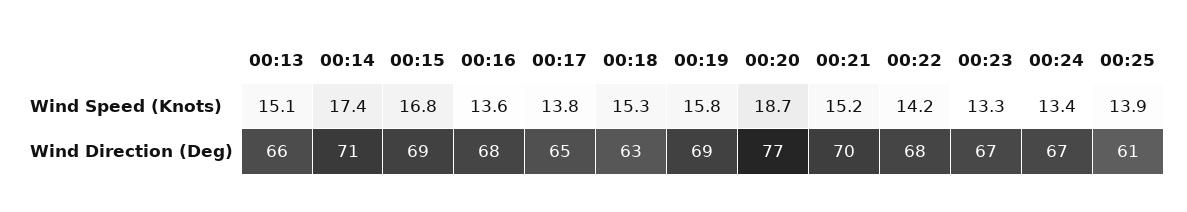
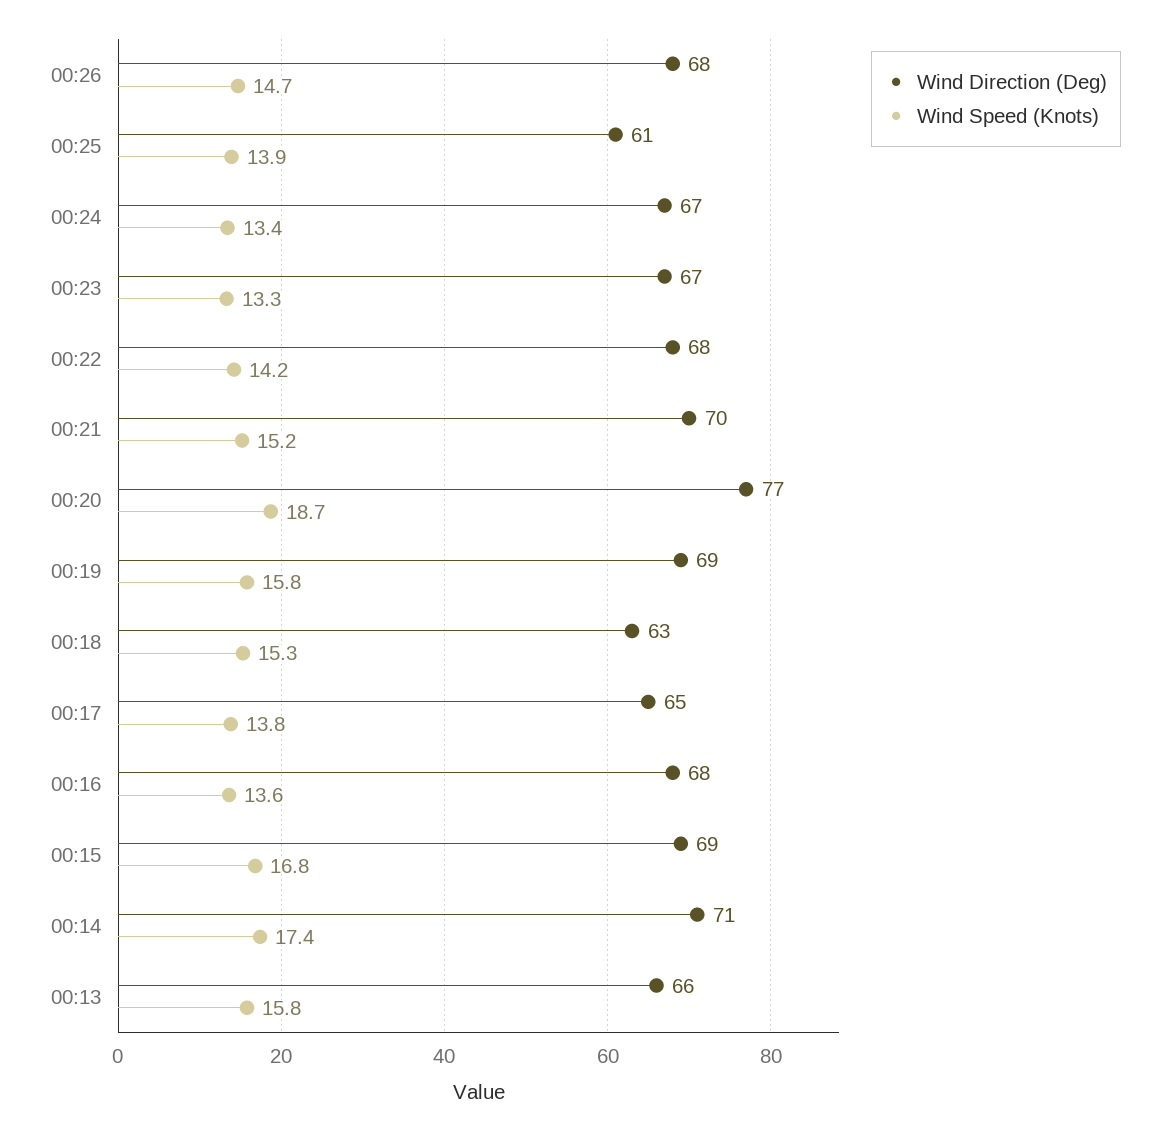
Wind Speed (Knots), 00:13: 15.1 -> 15.8
Wind Direction (Deg), 00:26: none -> 68
Wind Speed (Knots), 00:26: none -> 14.7

